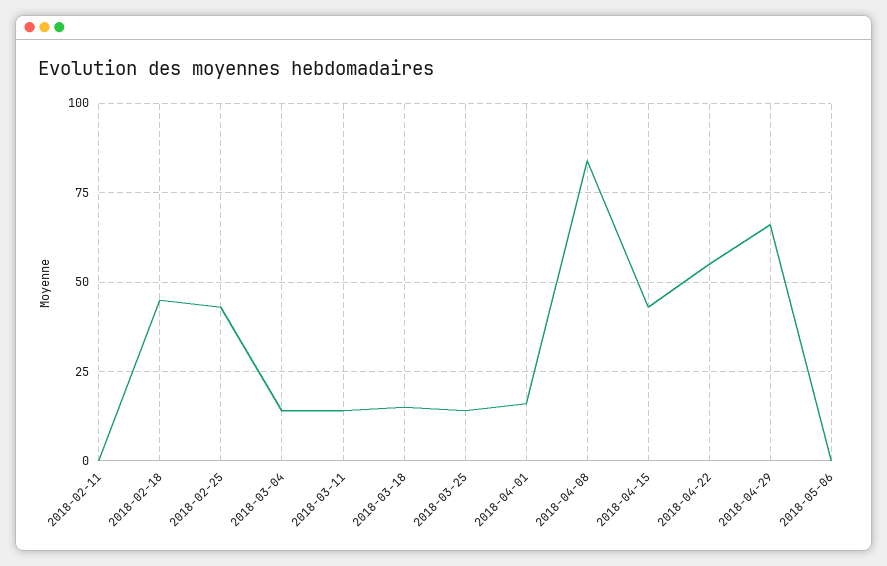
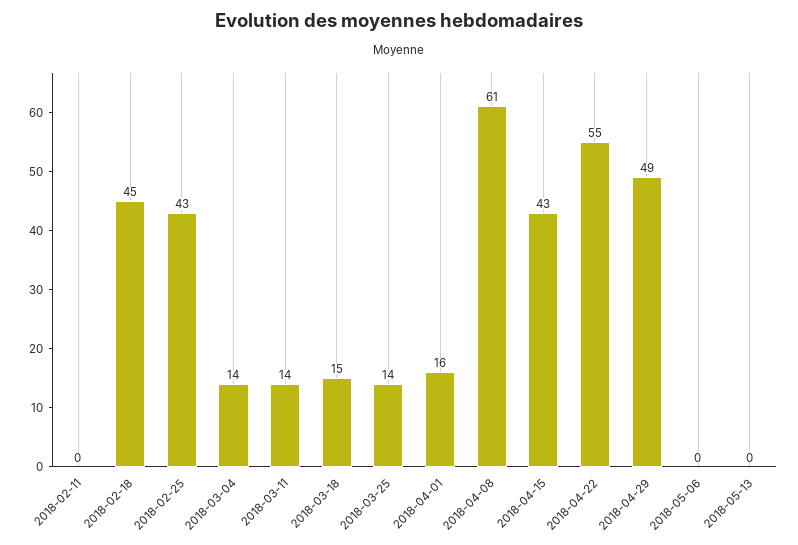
2018-04-08: 85 -> 61
2018-04-29: 65 -> 49
2018-05-13: none -> 0

